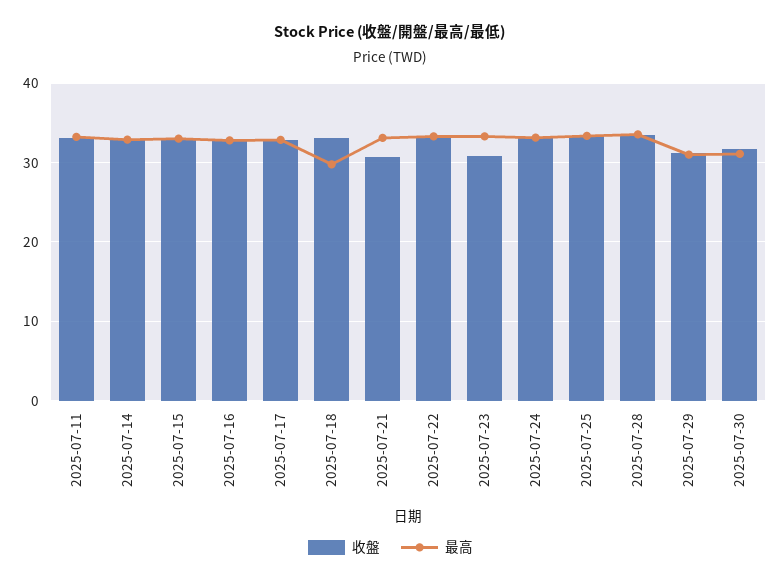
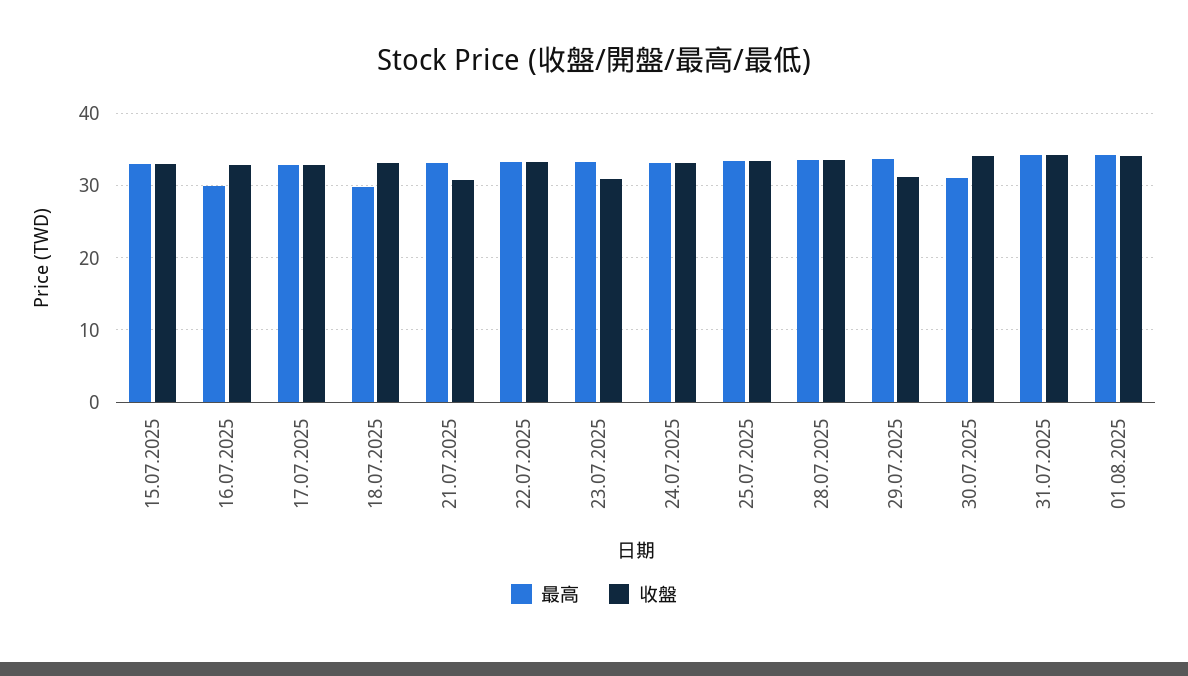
收盤, 2025-07-11: 33 -> none
最高, 2025-07-11: 33 -> none
收盤, 2025-07-14: 33 -> none
最高, 2025-07-14: 33 -> none
最高, 2025-07-16: 33 -> 30
最高, 2025-07-29: 31 -> 34
收盤, 2025-07-30: 32 -> 34
最高, 31.07.2025: none -> 34
收盤, 31.07.2025: none -> 34
最高, 01.08.2025: none -> 34
收盤, 01.08.2025: none -> 34

